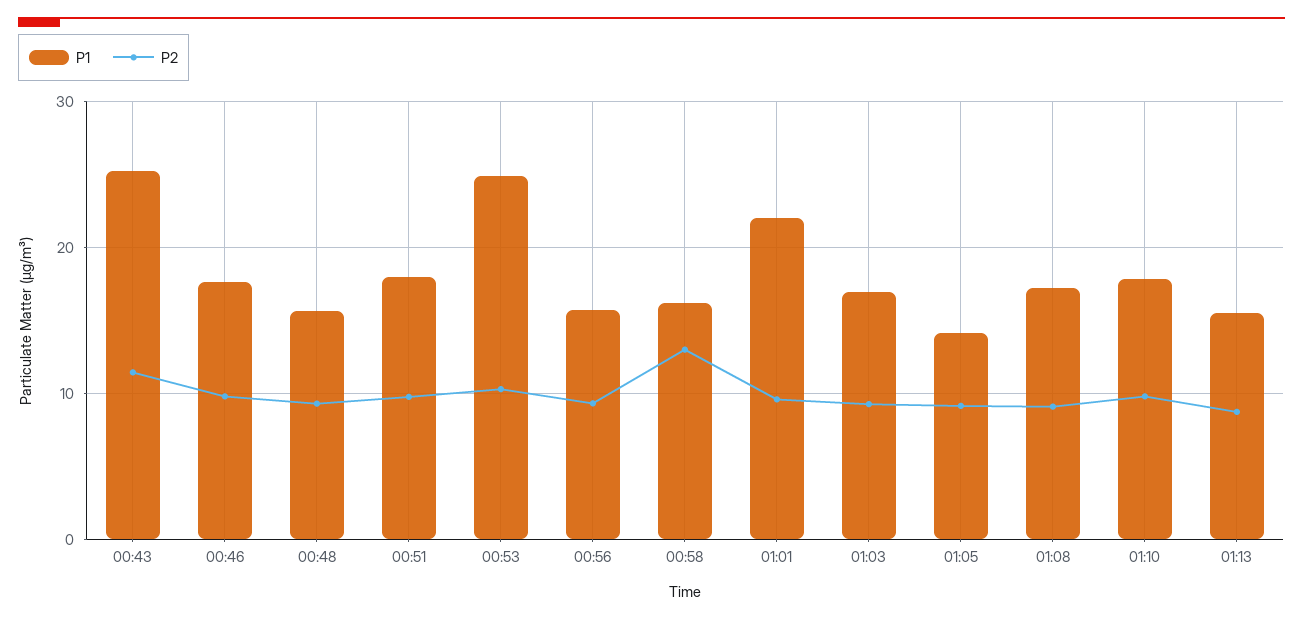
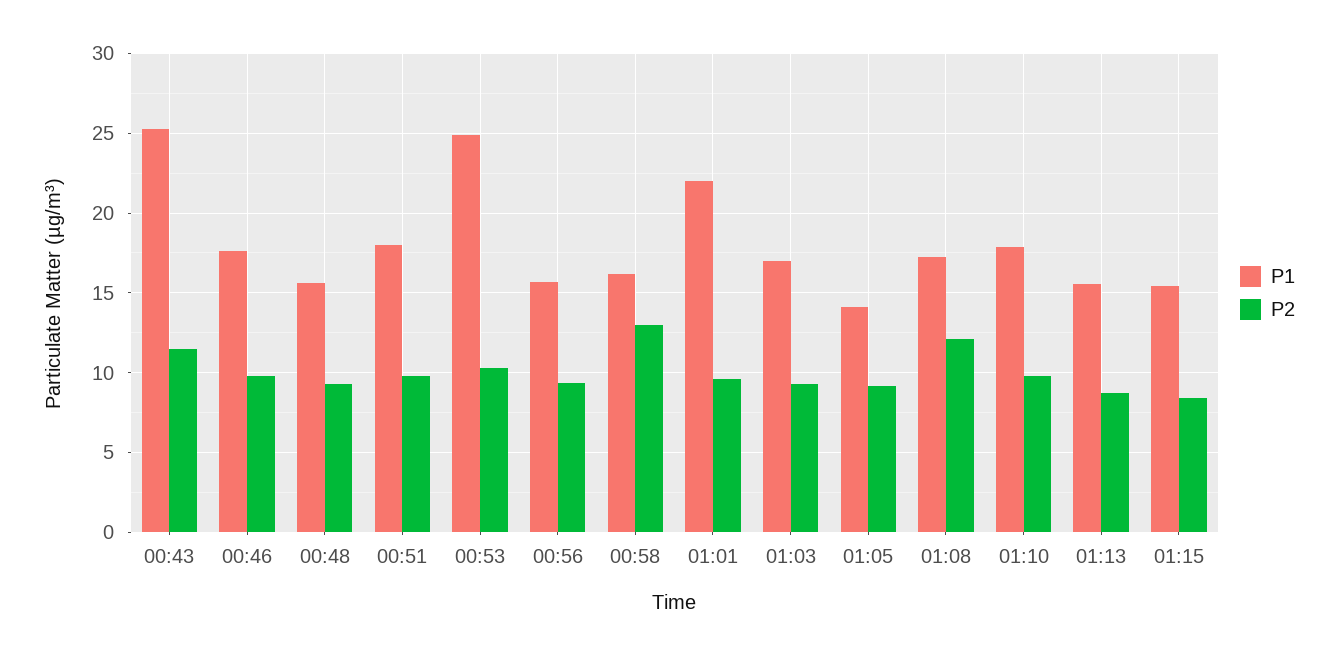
P2, 01:08: 9 -> 12
P1, 01:15: none -> 15.5
P2, 01:15: none -> 8.5

